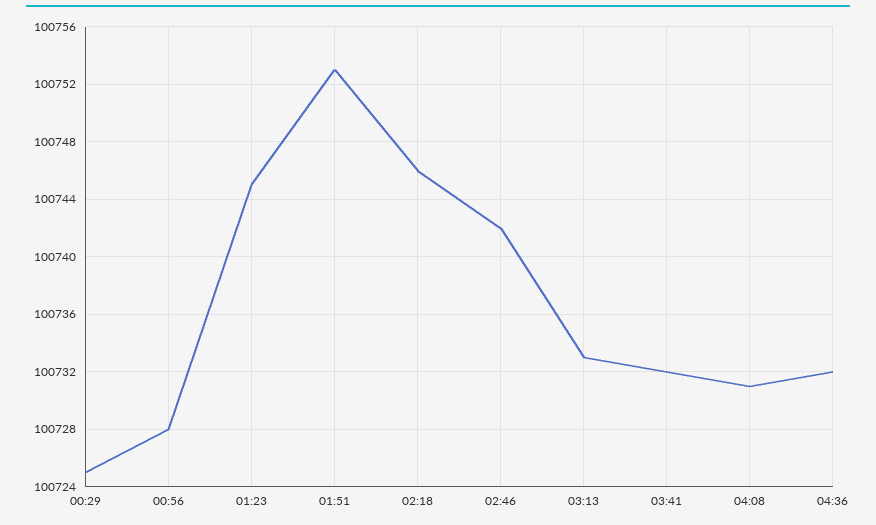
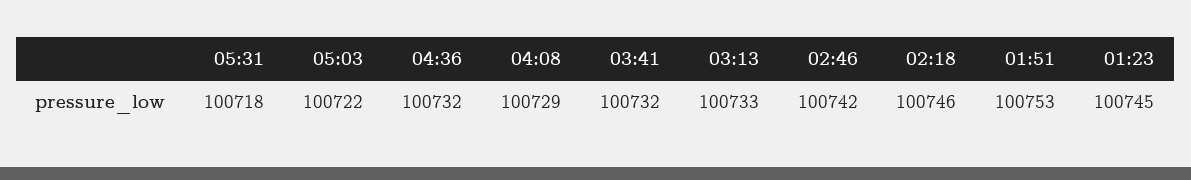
00:29: 100725 -> none
00:56: 100728 -> none
04:08: 100731 -> 100729
05:31: none -> 100718
05:03: none -> 100722

